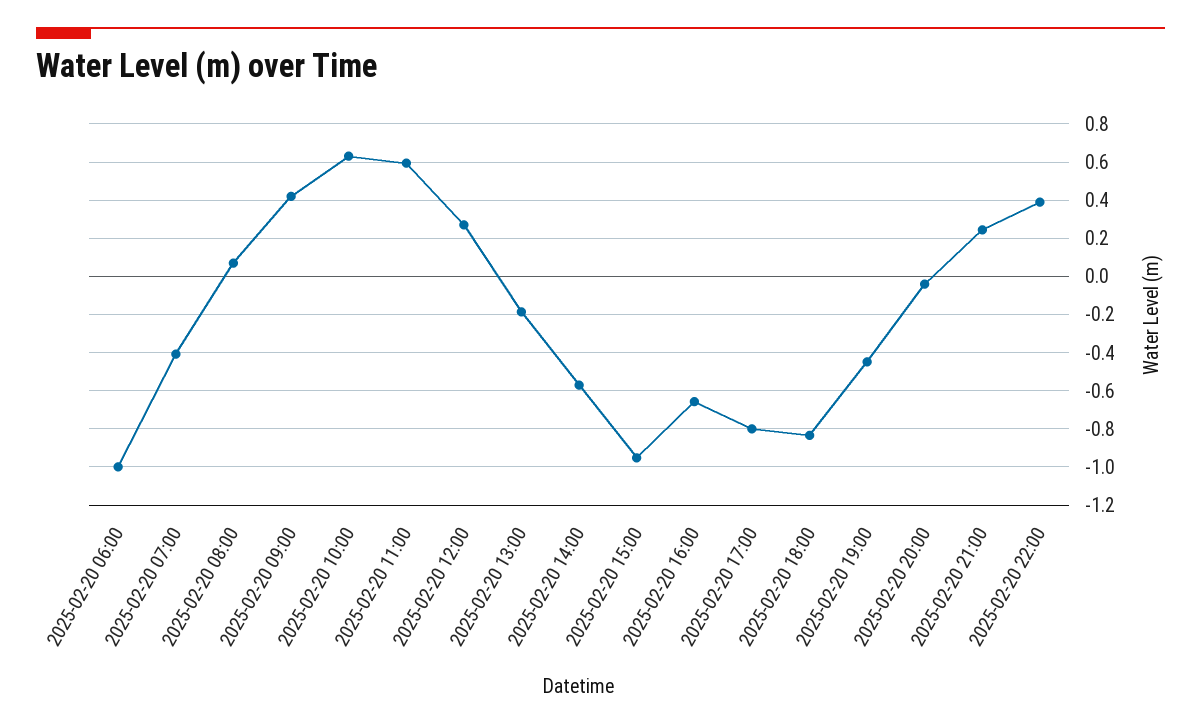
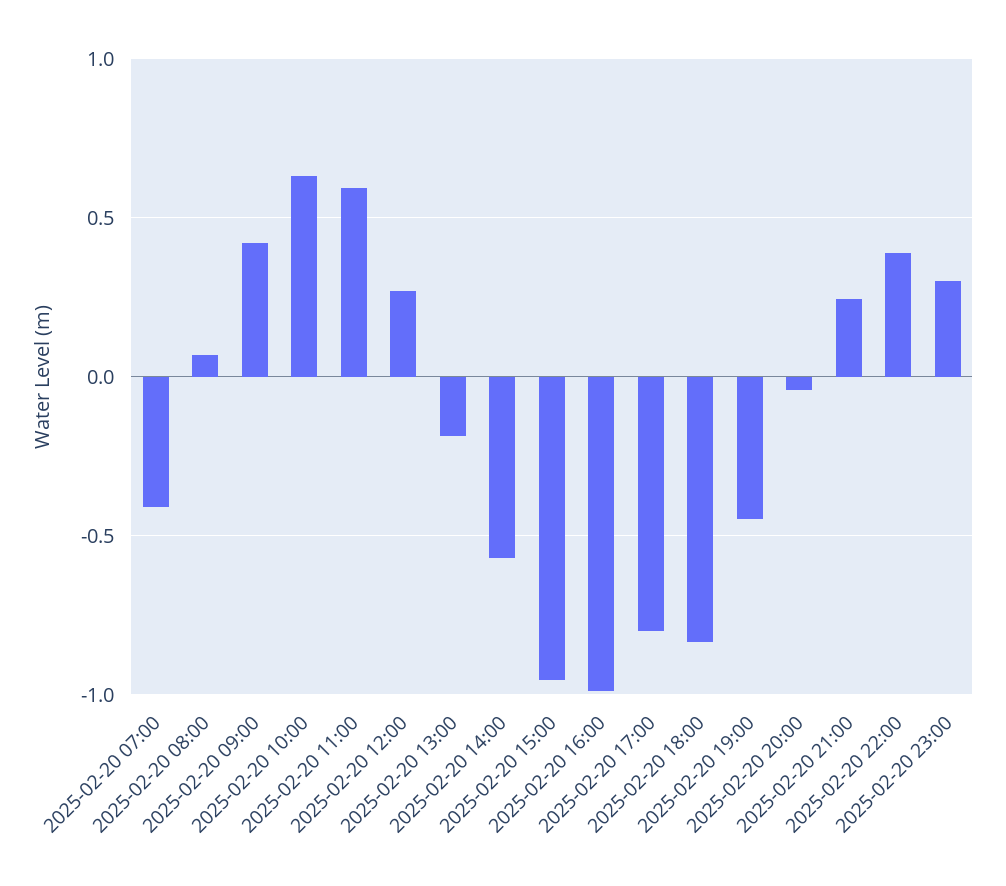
2025-02-20 06:00: -1 -> none
2025-02-20 16:00: -0.65 -> -1
2025-02-20 23:00: none -> 0.3

